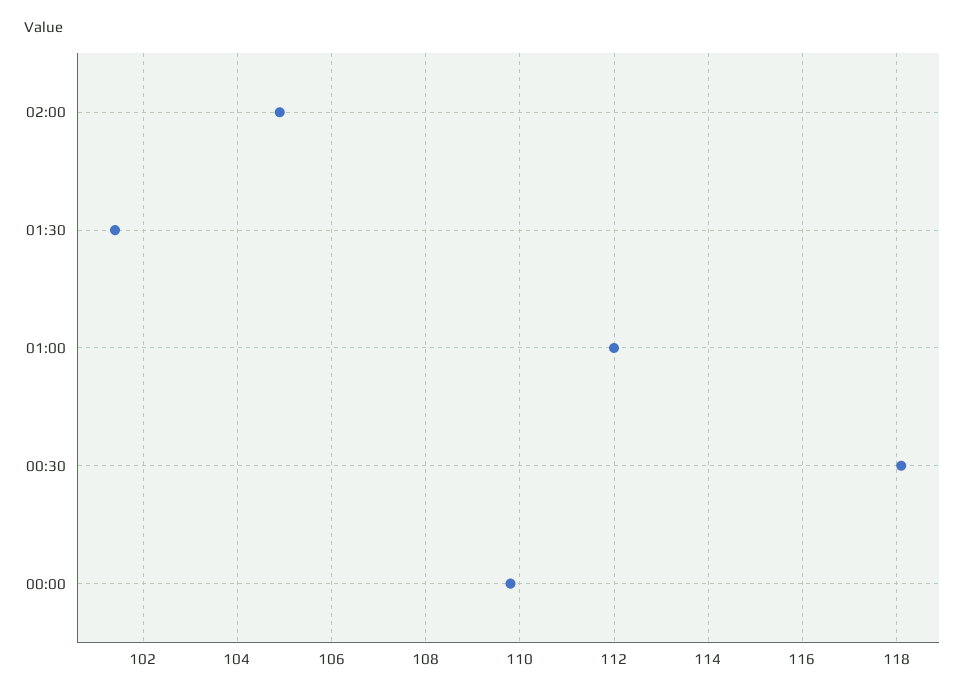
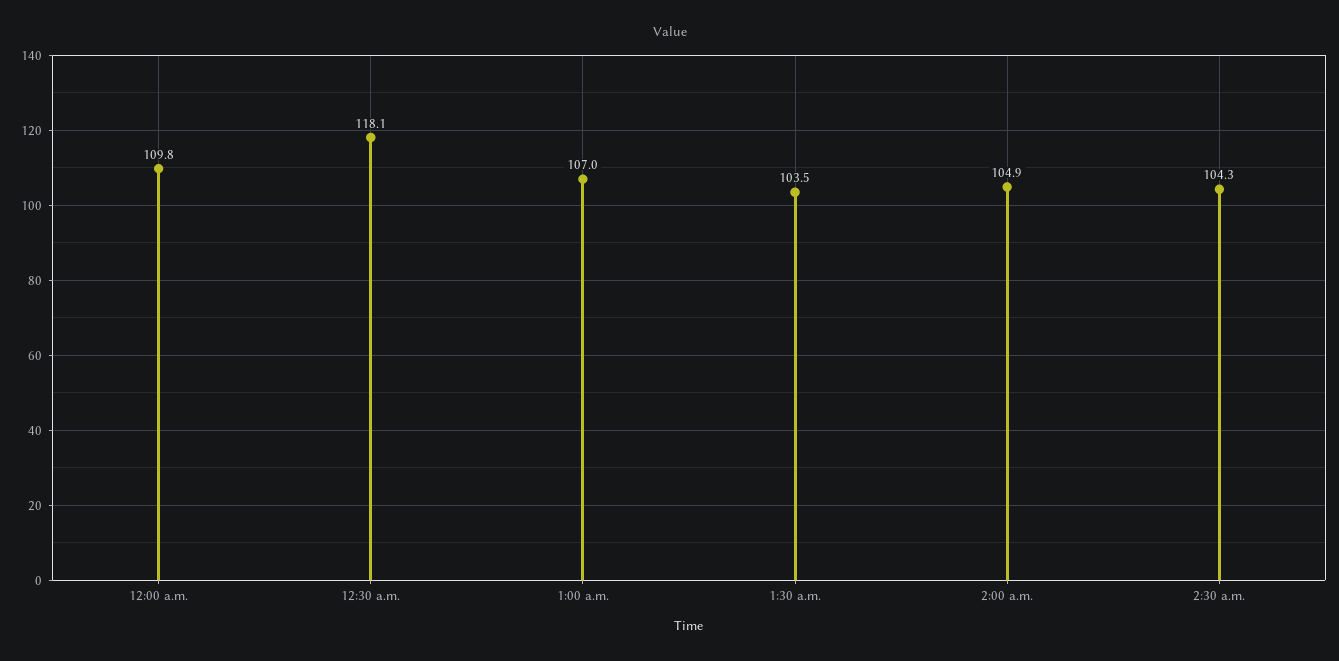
01:30: 101.5 -> 103.5
01:00: 112 -> 107
2:30 a.m.: none -> 104.3

